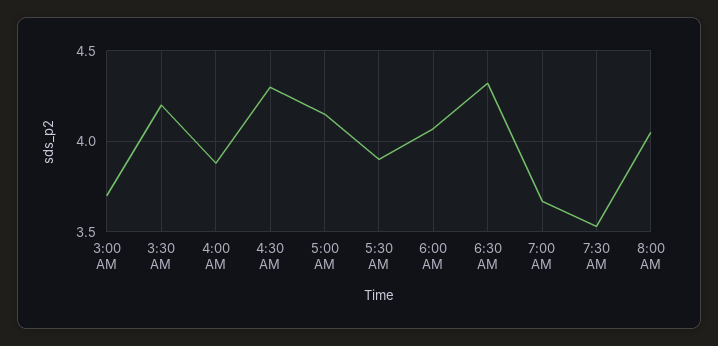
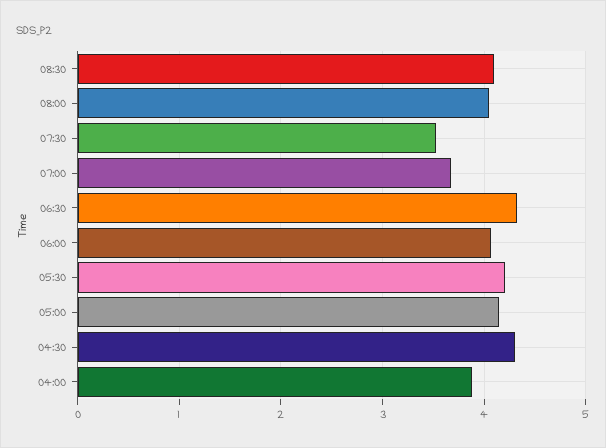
3:00 AM: 3.7 -> none
3:30 AM: 4.2 -> none
5:30 AM: 3.9 -> 4.2
08:30: none -> 4.1

